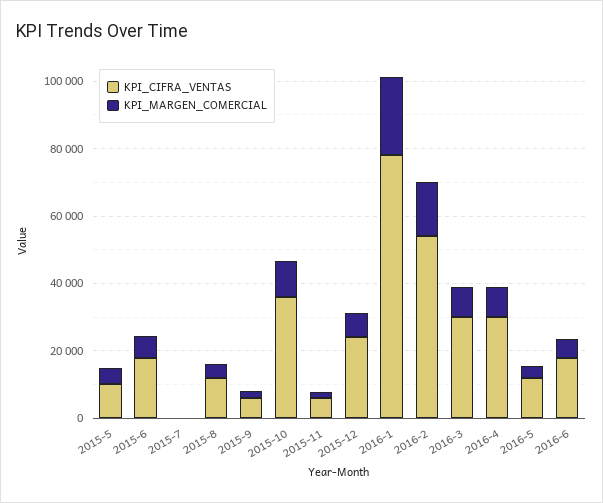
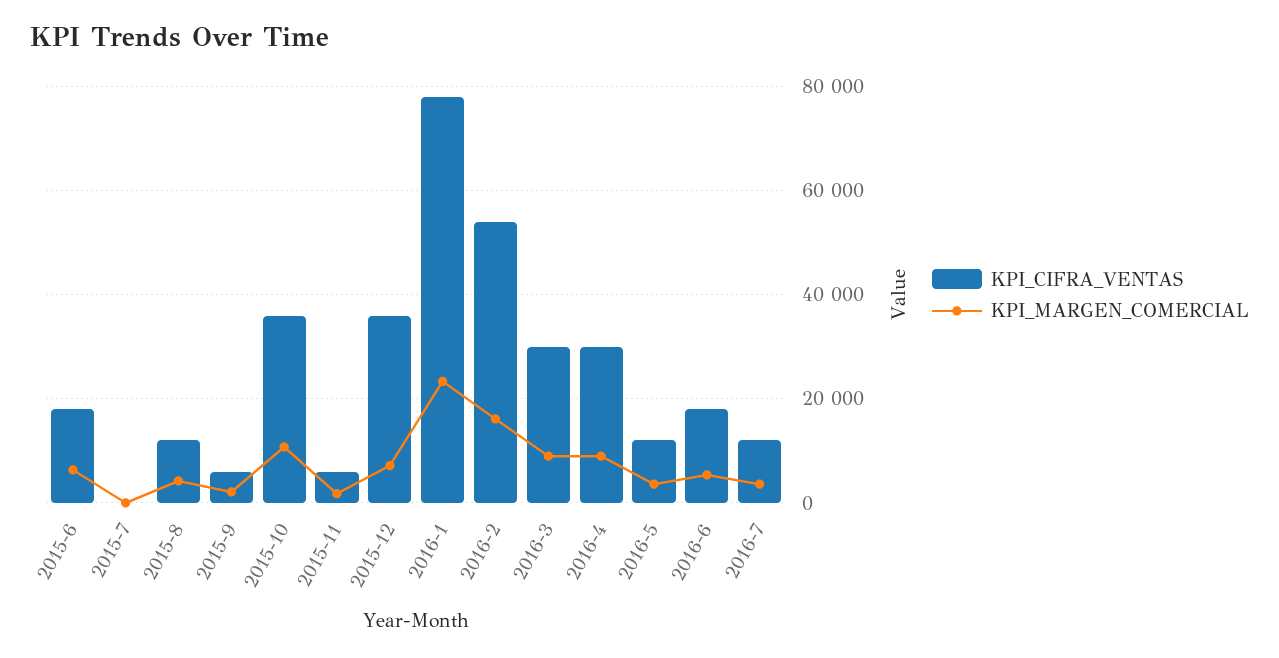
KPI_CIFRA_VENTAS, 2015-5: 10000 -> none
KPI_MARGEN_COMERCIAL, 2015-5: 5000 -> none
KPI_CIFRA_VENTAS, 2015-12: 25000 -> 36000
KPI_CIFRA_VENTAS, 2016-7: none -> 12000
KPI_MARGEN_COMERCIAL, 2016-7: none -> 4000

